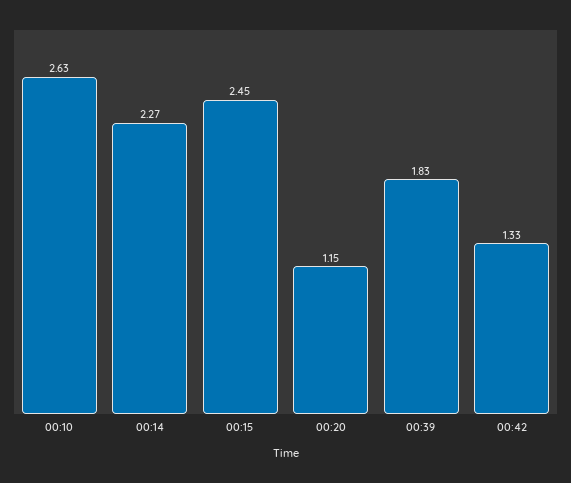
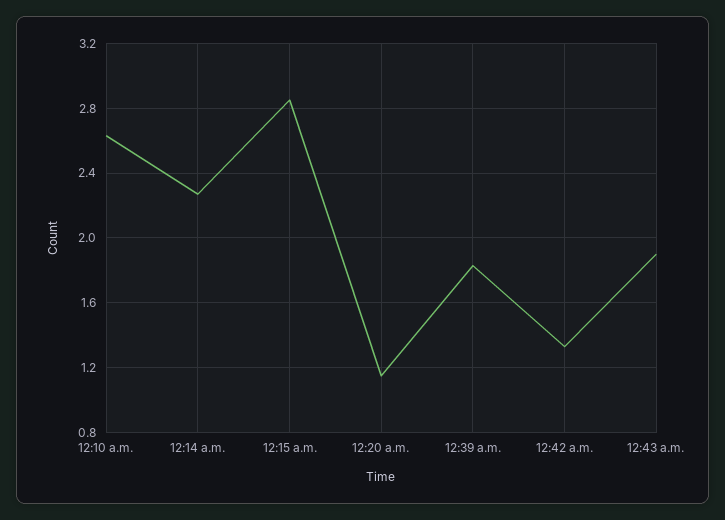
00:15: 2.45 -> 2.85
12:43 a.m.: none -> 1.9

